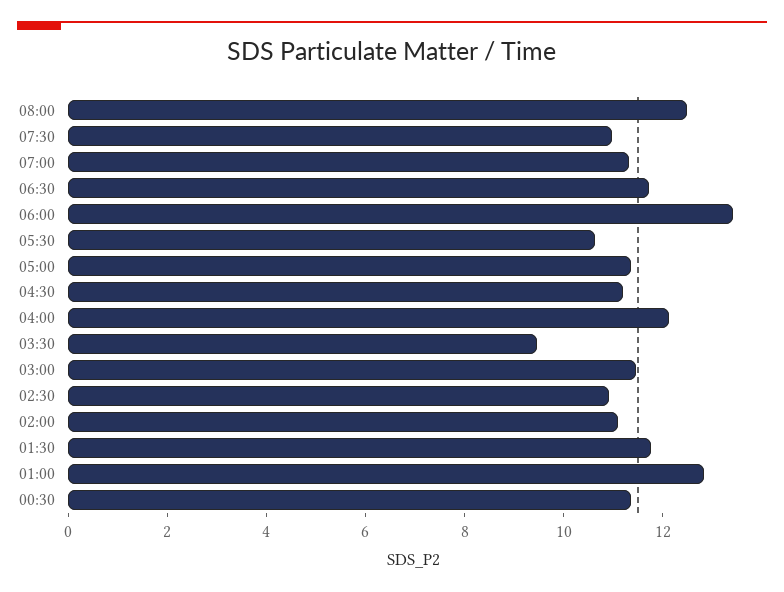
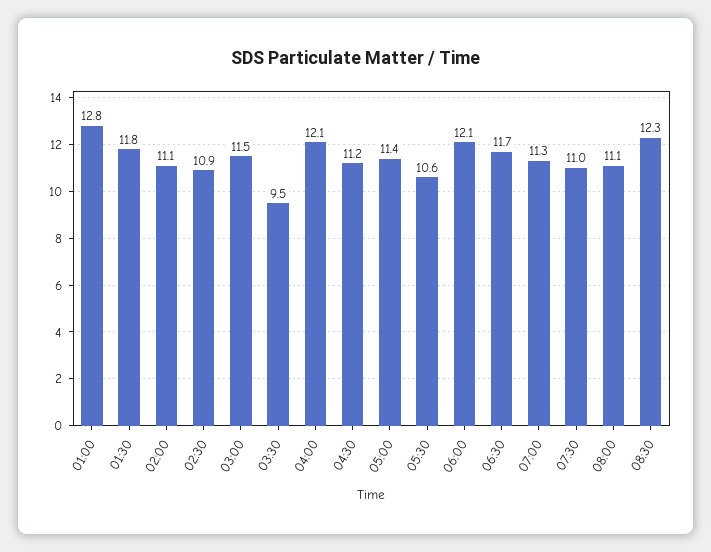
08:00: 12.5 -> 11.1
06:00: 13.5 -> 12.1
00:30: 11.5 -> none
08:30: none -> 12.3

